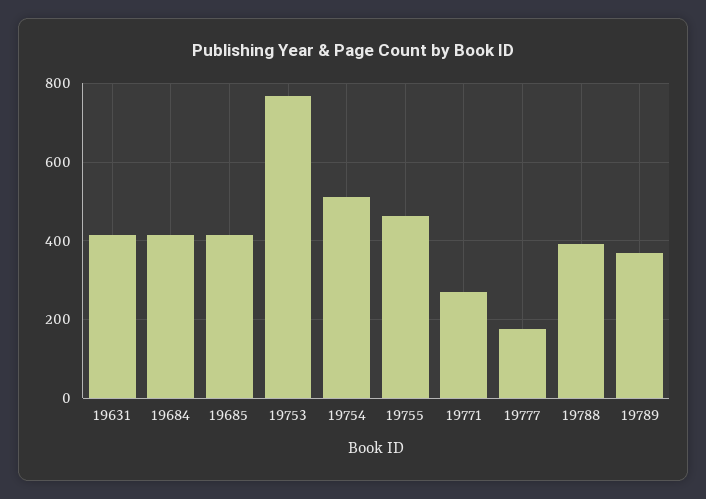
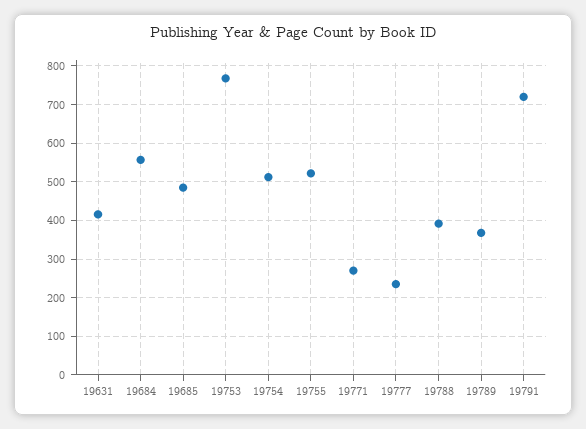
19684: 420 -> 560
19685: 420 -> 480
19755: 460 -> 520
19777: 180 -> 240
19791: none -> 720

